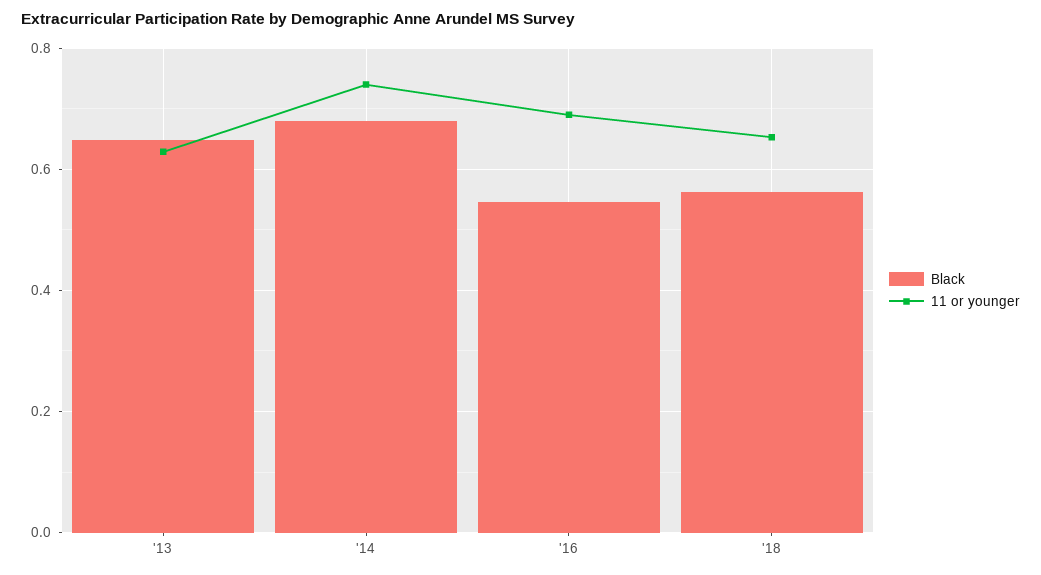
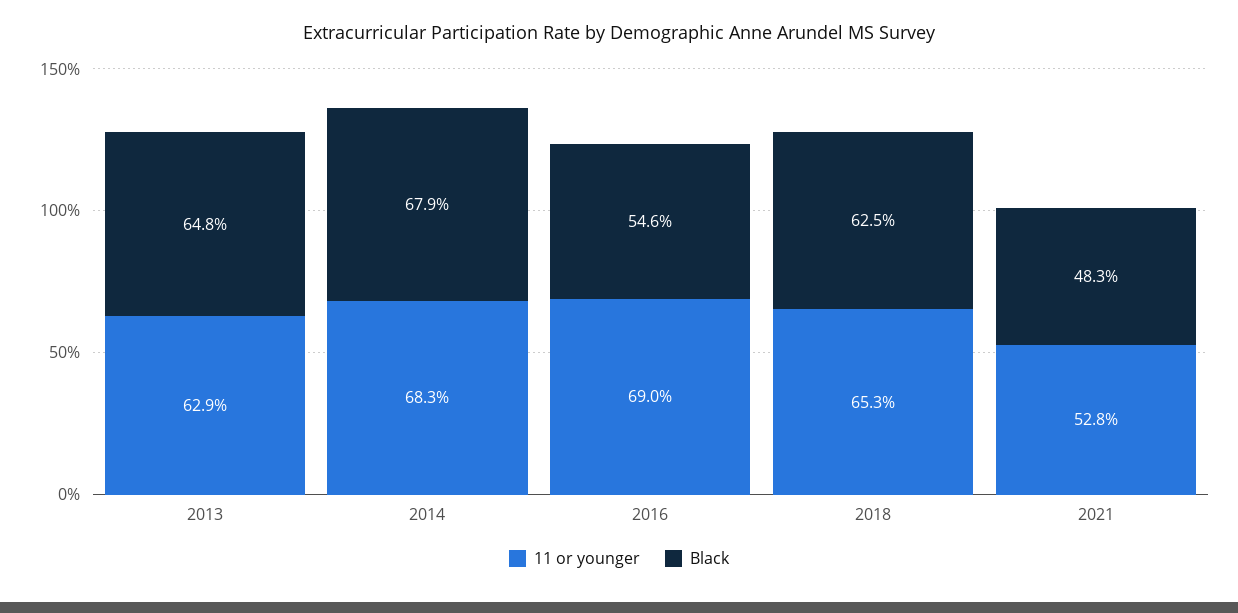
11 or younger, '14: 0.74 -> 0.683
Black, '18: 0.56 -> 0.625
11 or younger, 2021: none -> 0.528
Black, 2021: none -> 0.483

